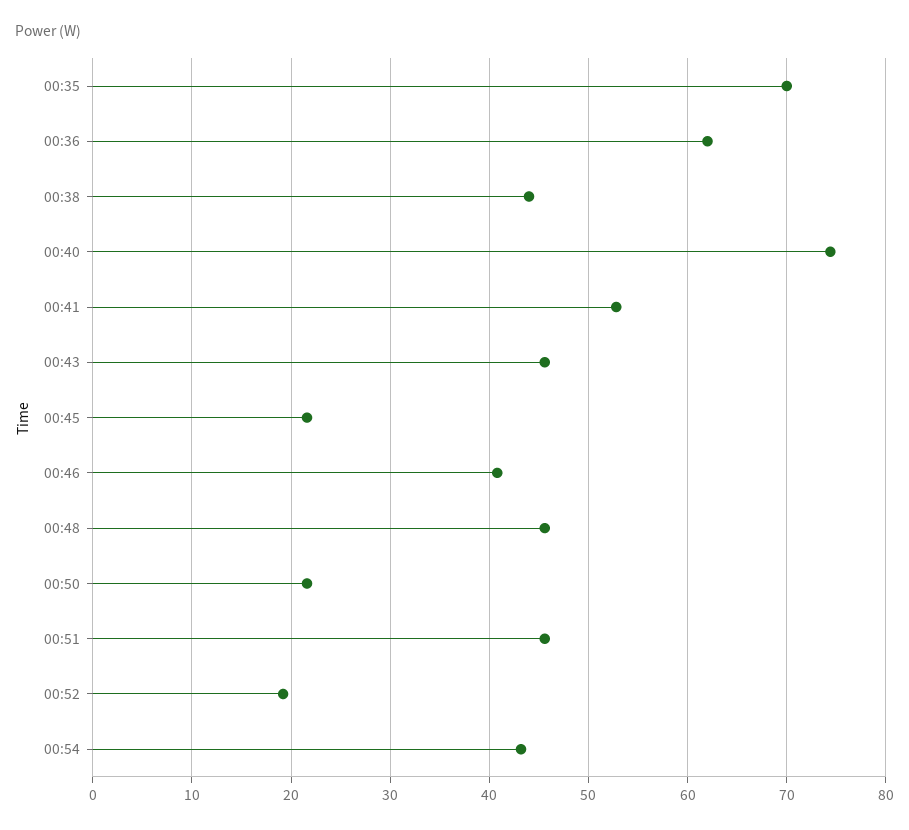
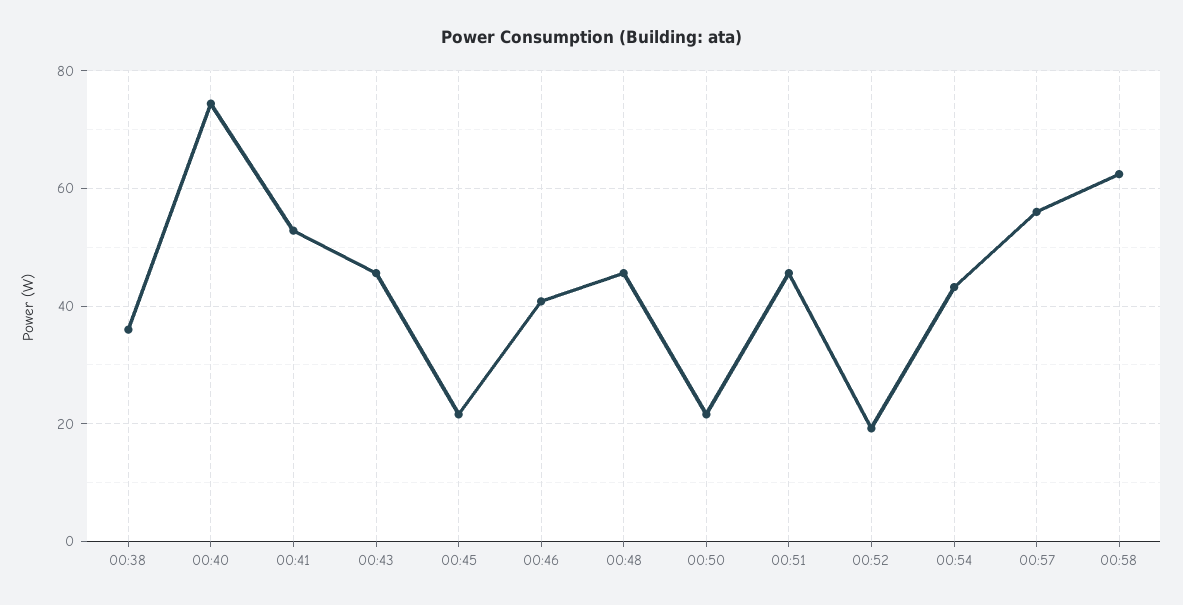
00:35: 70 -> none
00:36: 62 -> none
00:38: 44 -> 36
00:57: none -> 56
00:58: none -> 62

